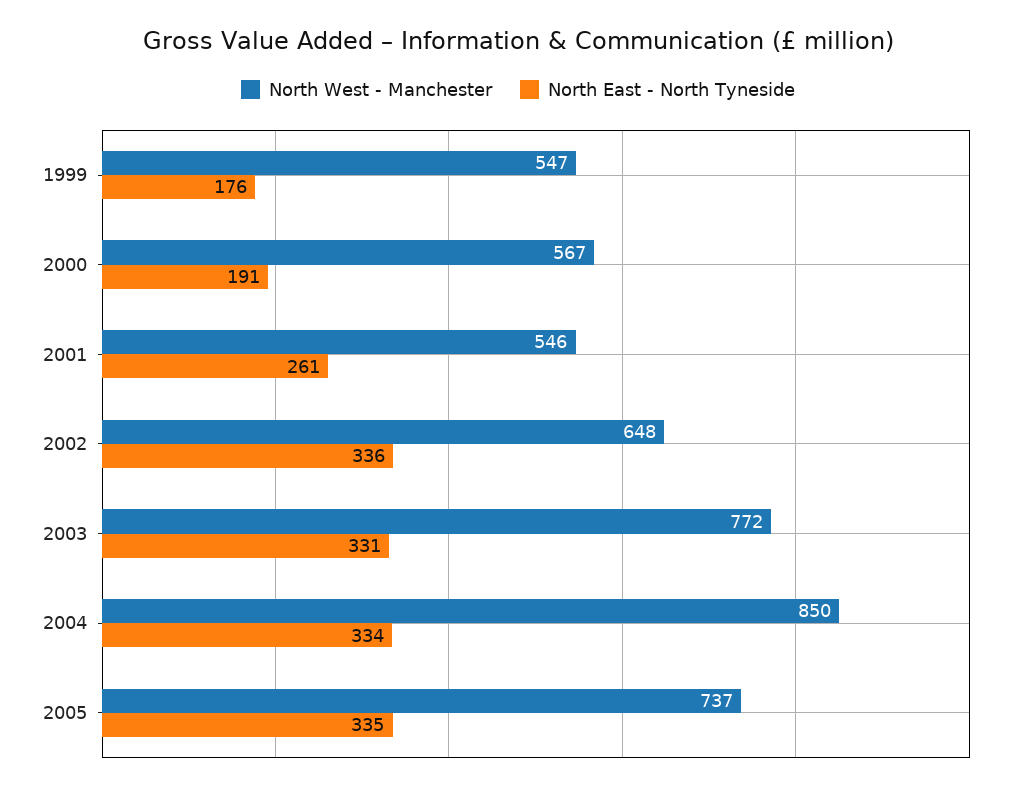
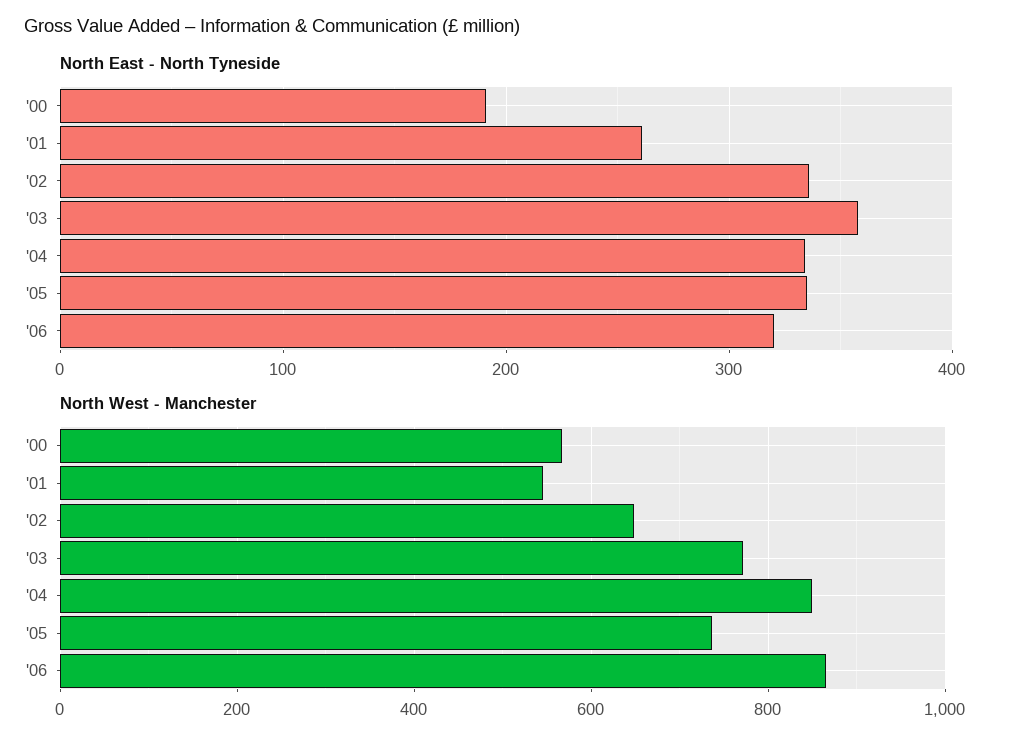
North West - Manchester, 1999: 547 -> none
North East - North Tyneside, 1999: 176 -> none
North East - North Tyneside, 2003: 331 -> 360
North East - North Tyneside, '06: none -> 320
North West - Manchester, '06: none -> 860

